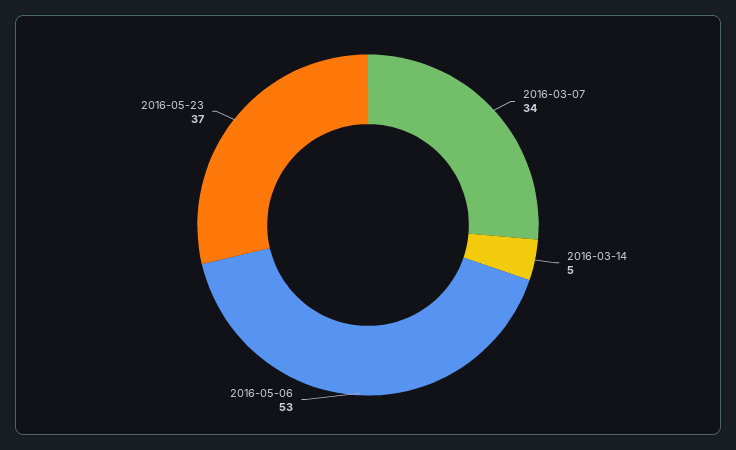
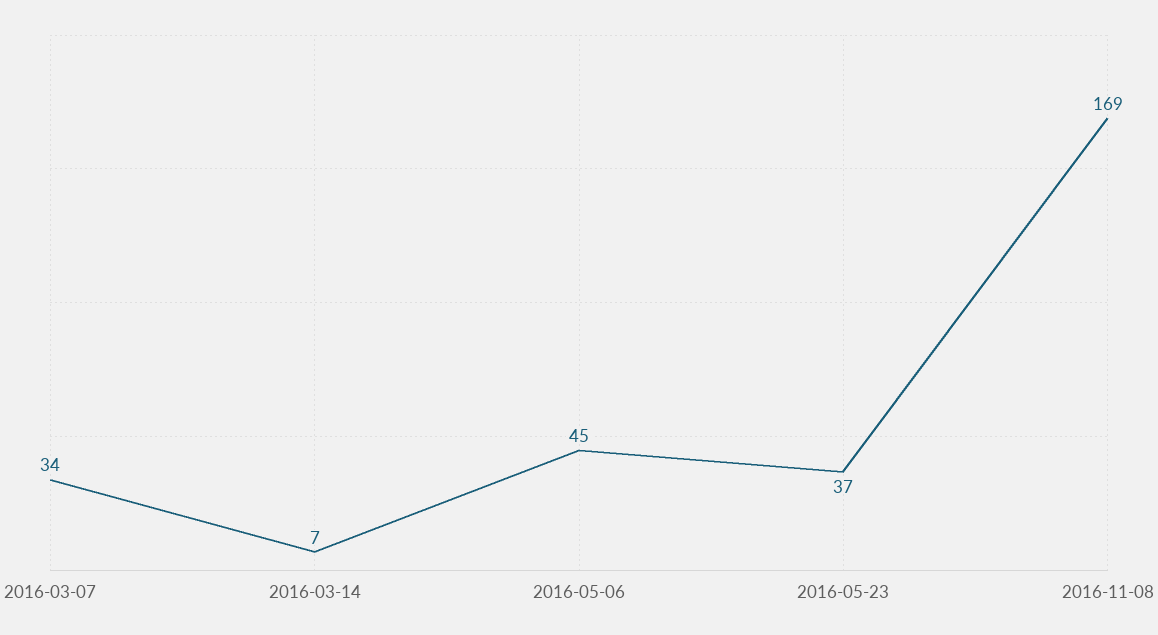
2016-03-14: 5 -> 7
2016-05-06: 53 -> 45
2016-11-08: none -> 169

